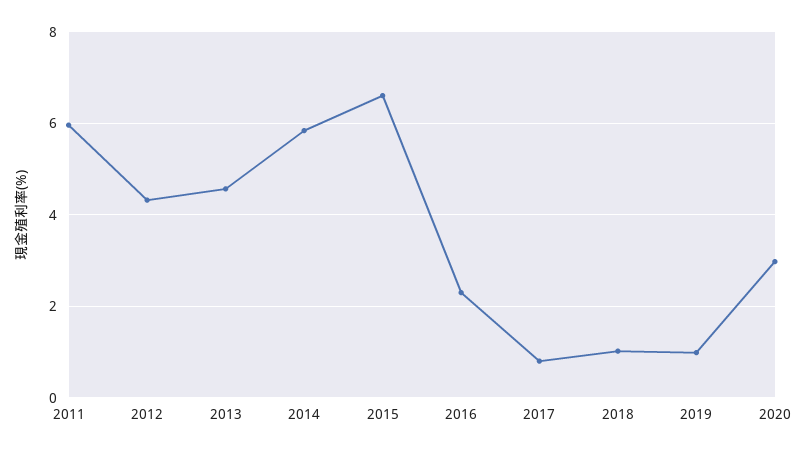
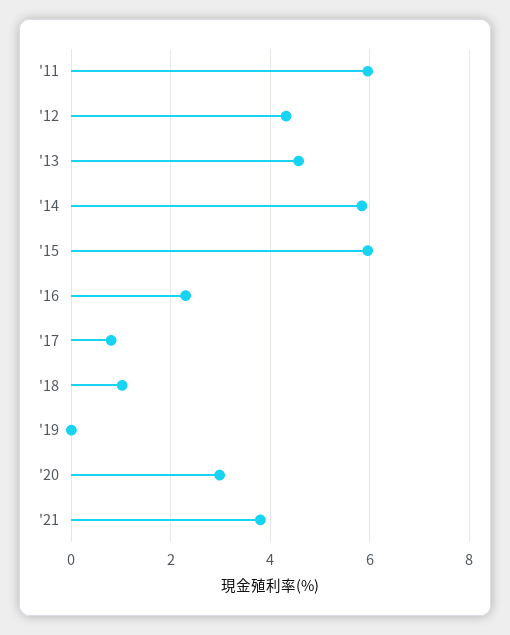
2015: 6.6 -> 6
2019: 1 -> 0
'21: none -> 3.8

